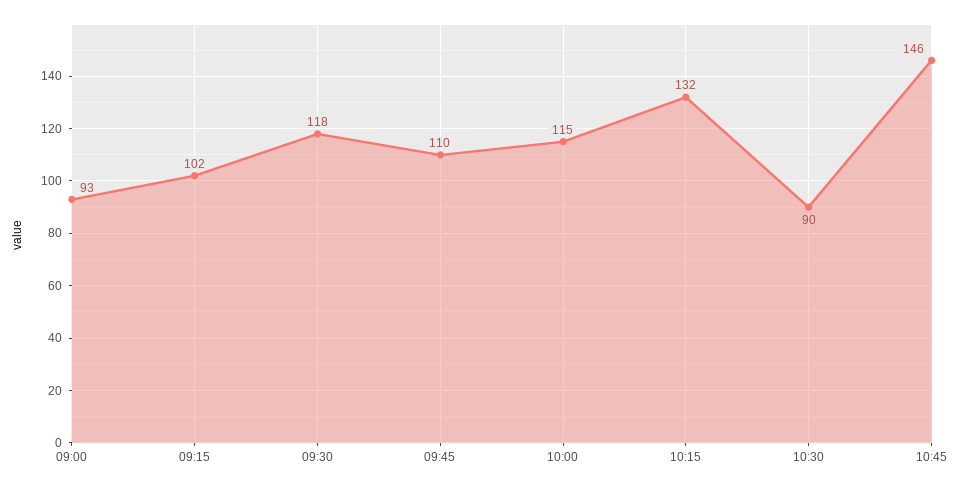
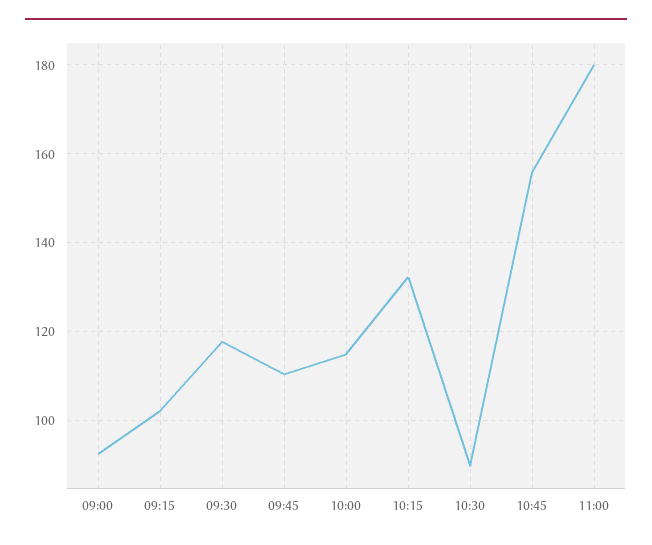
10:45: 146 -> 156
11:00: none -> 180

